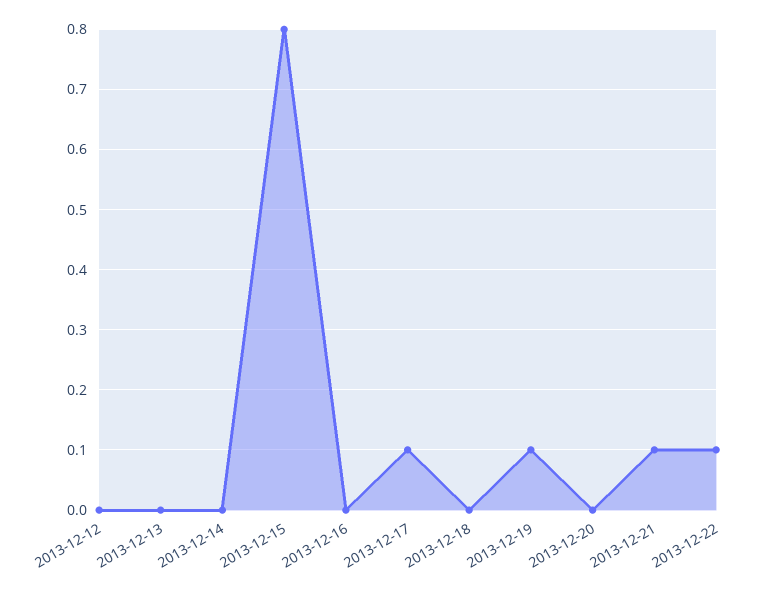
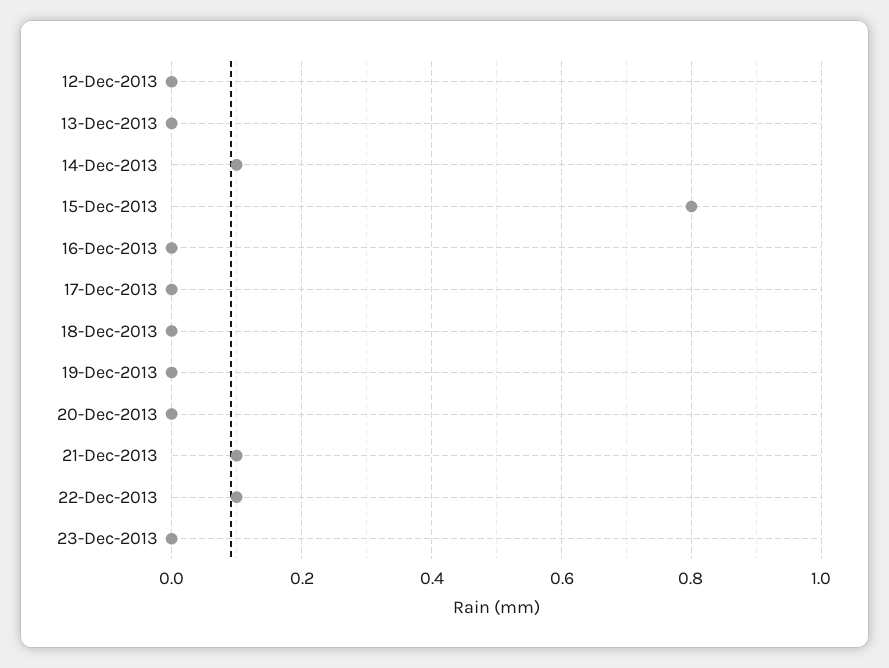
2013-12-14: 0 -> 0.1
2013-12-17: 0.1 -> 0
2013-12-19: 0.1 -> 0
23-Dec-2013: none -> 0

